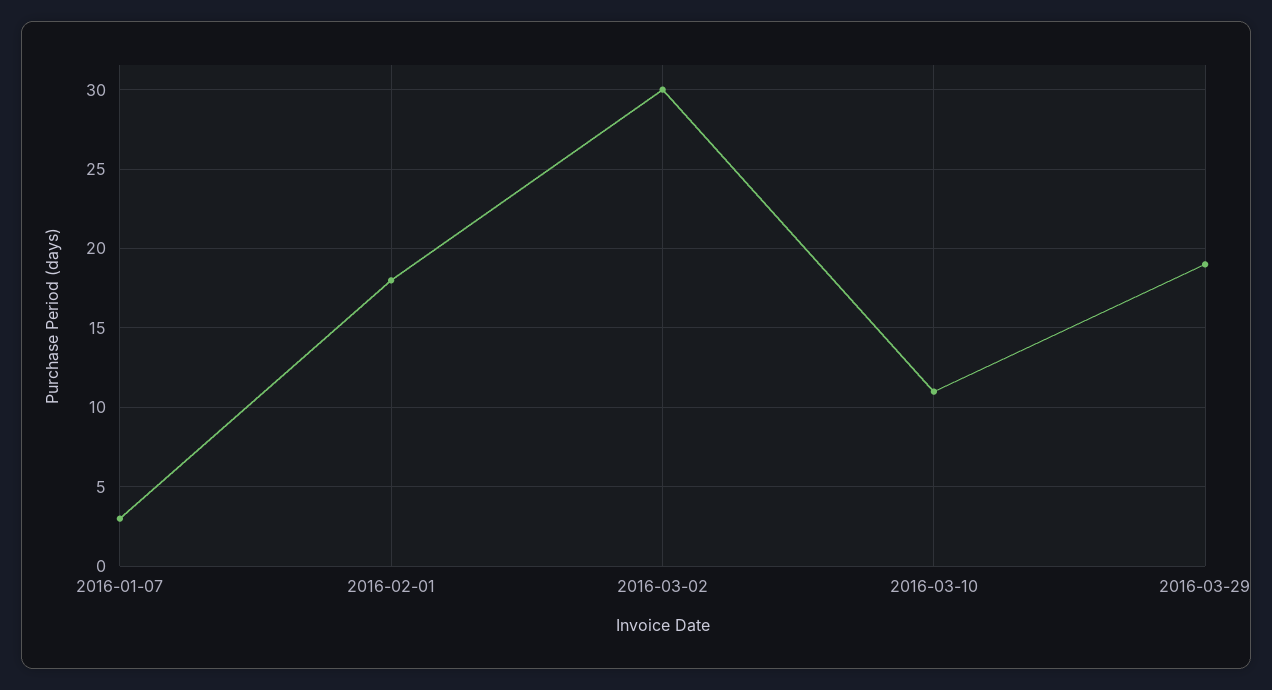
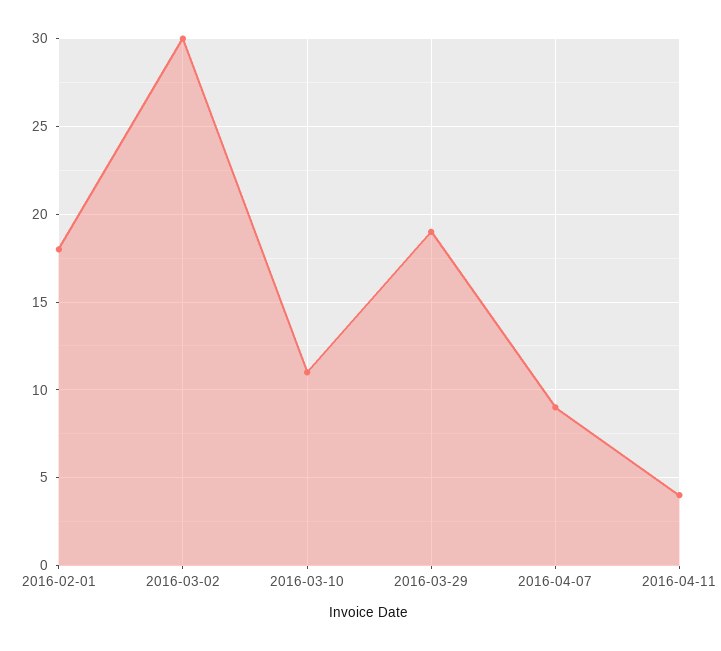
2016-01-07: 3 -> none
2016-04-07: none -> 9
2016-04-11: none -> 4

